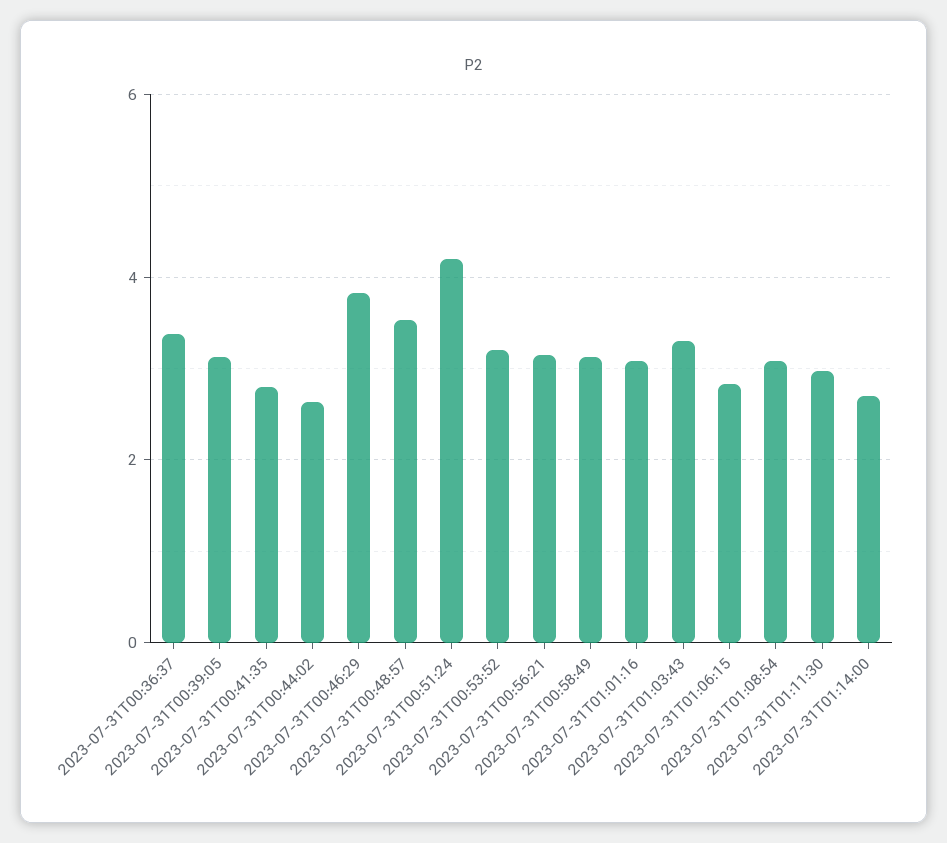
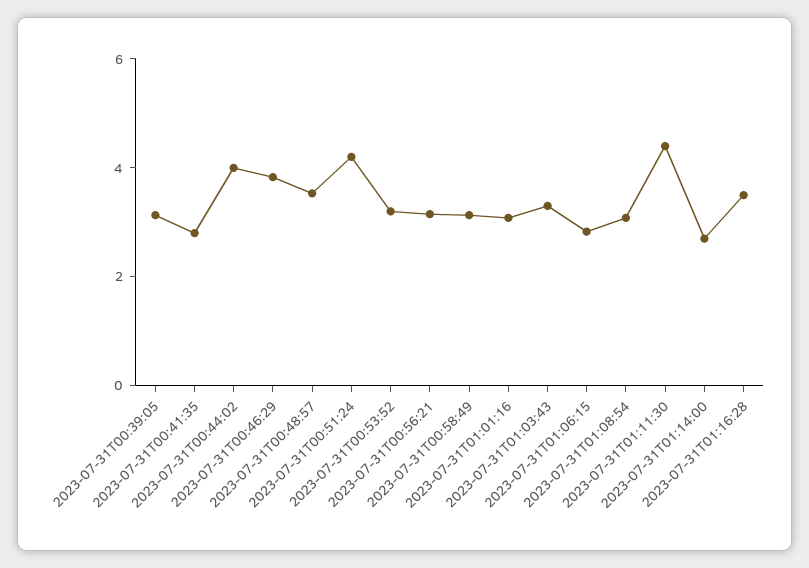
2023-07-31T00:36:37: 3.4 -> none
2023-07-31T00:44:02: 2.6 -> 4
2023-07-31T01:11:30: 3 -> 4.5
2023-07-31T01:16:28: none -> 3.5

